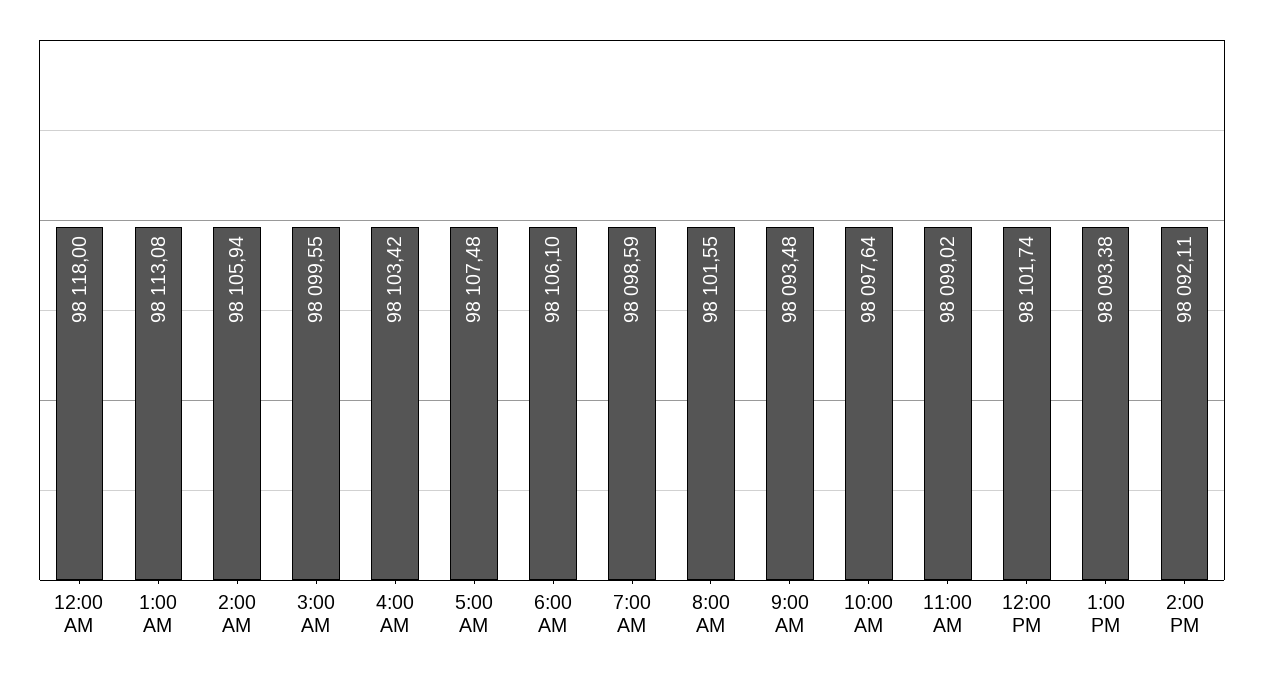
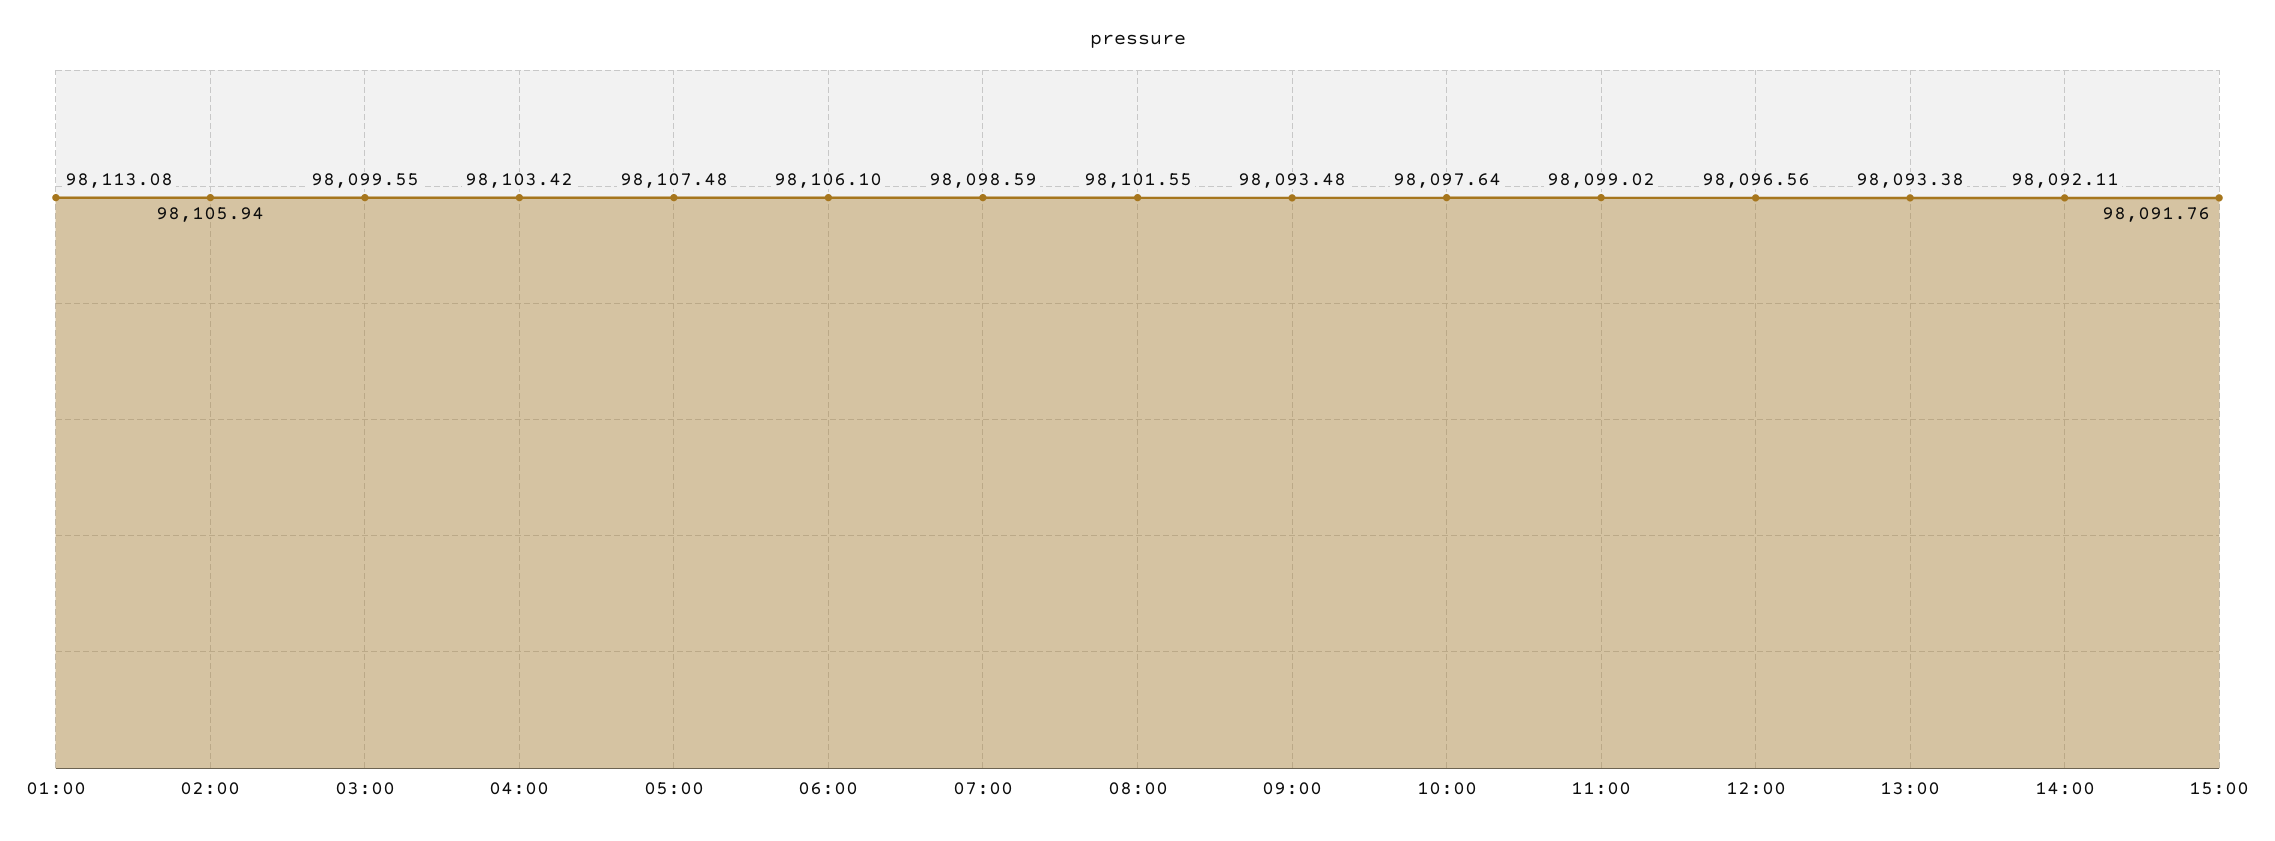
12:00 AM: 98118 -> none
12:00 PM: 98101.74 -> 98096.56
15:00: none -> 98091.76

